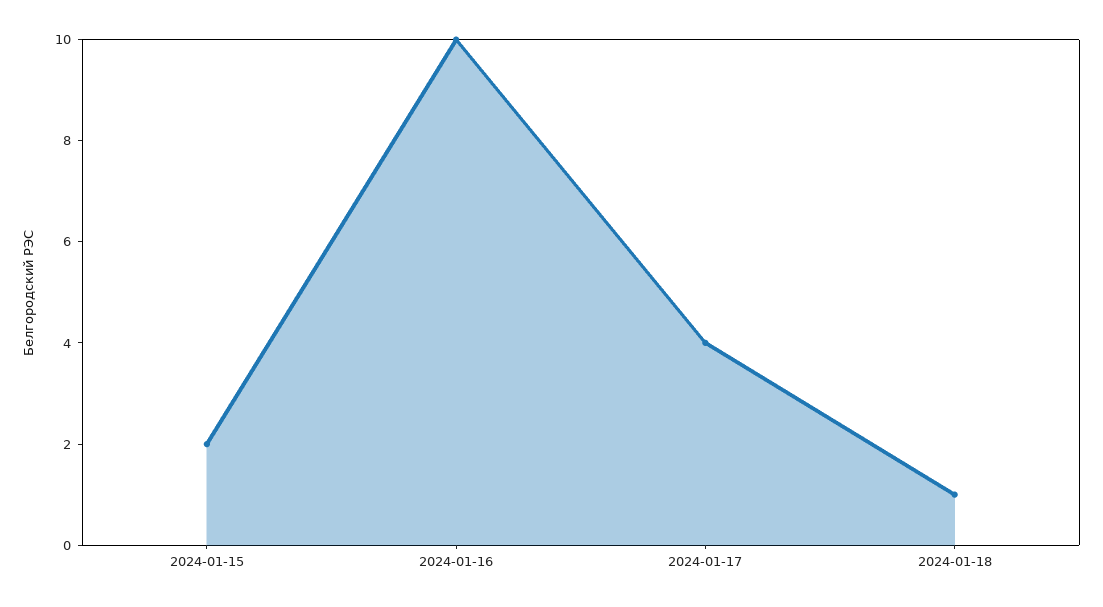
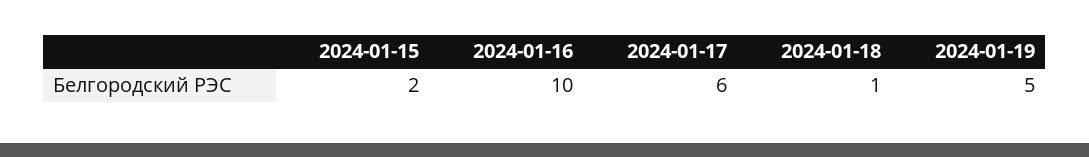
2024-01-17: 4 -> 6
2024-01-19: none -> 5

